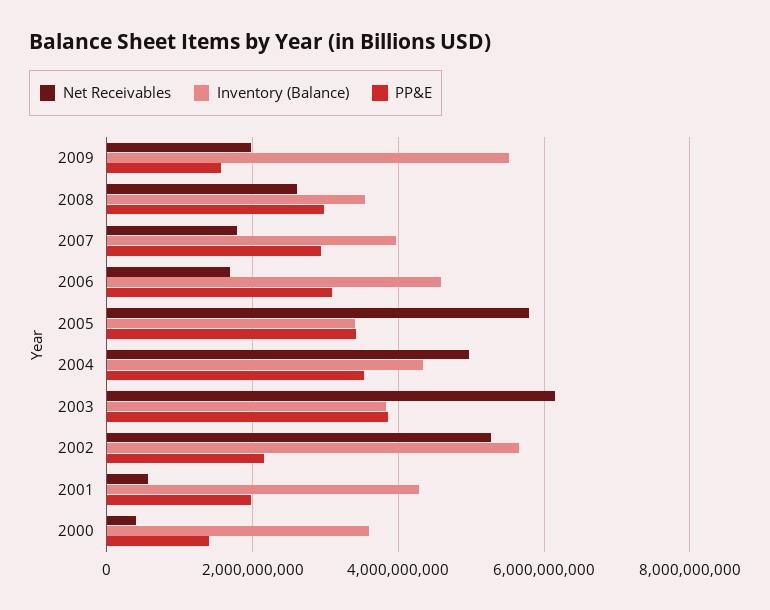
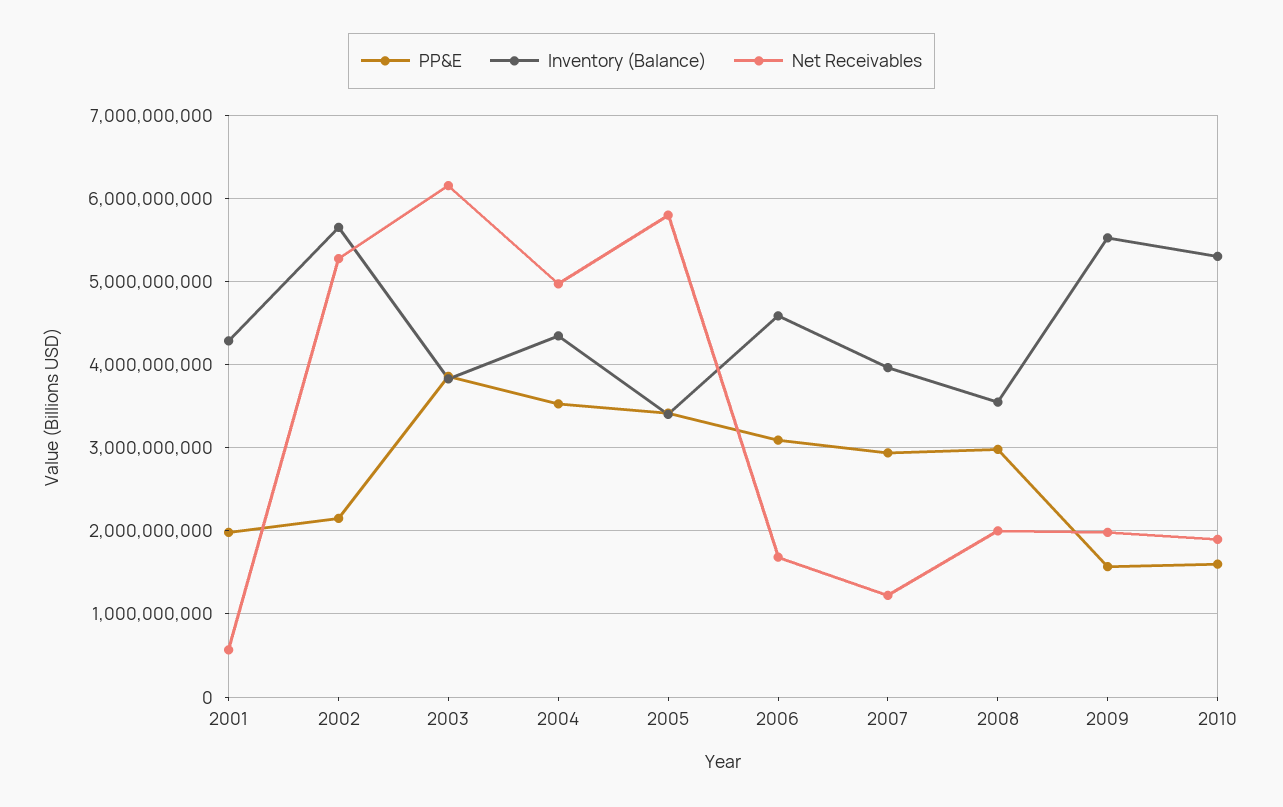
Net Receivables, 2008: 2600000000 -> 2000000000
Net Receivables, 2007: 1800000000 -> 1200000000
Net Receivables, 2000: 400000000 -> none
Inventory (Balance), 2000: 3600000000 -> none
PP&E, 2000: 1400000000 -> none
PP&E, 2010: none -> 1600000000
Inventory (Balance), 2010: none -> 5300000000
Net Receivables, 2010: none -> 1900000000

